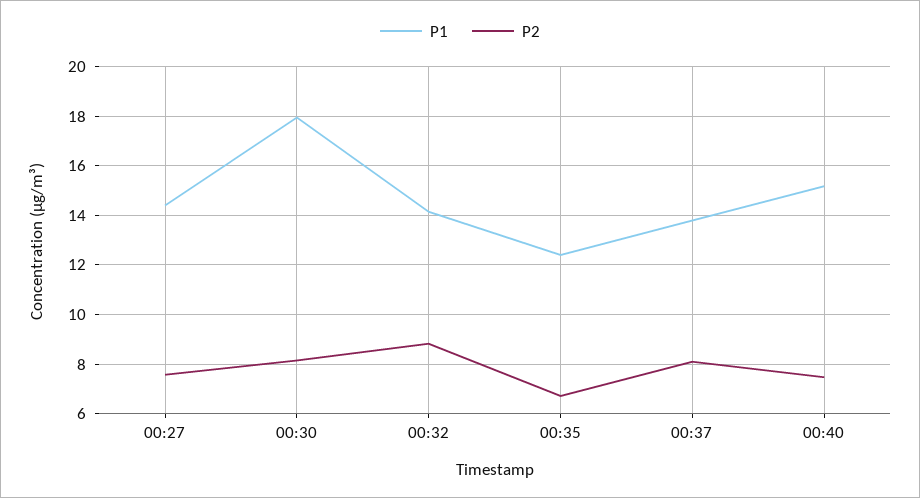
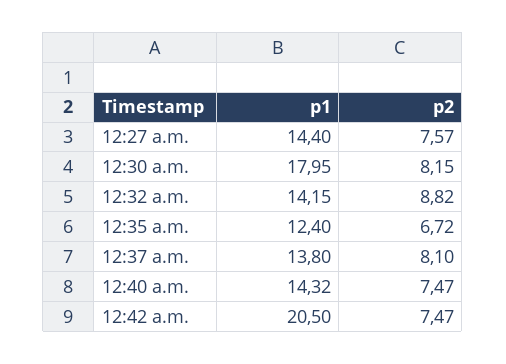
P1, 00:40: 15.25 -> 14.32
P1, 12:42 a.m.: none -> 20.5
P2, 12:42 a.m.: none -> 7.47

